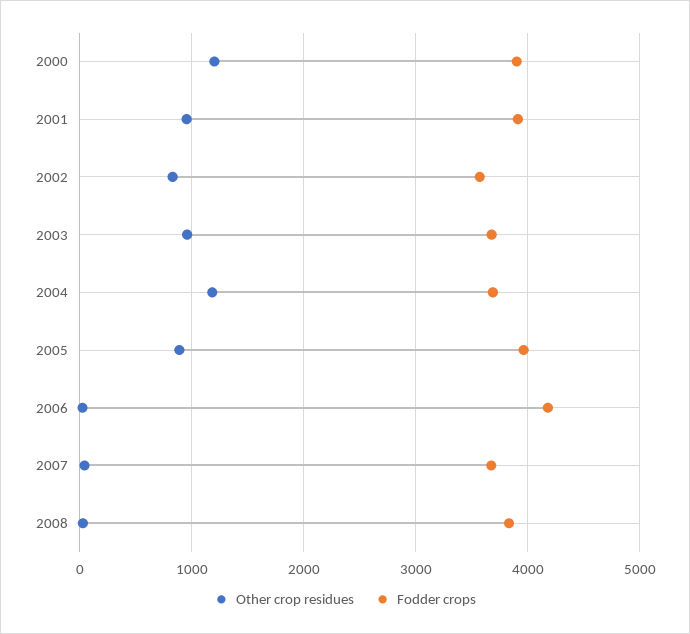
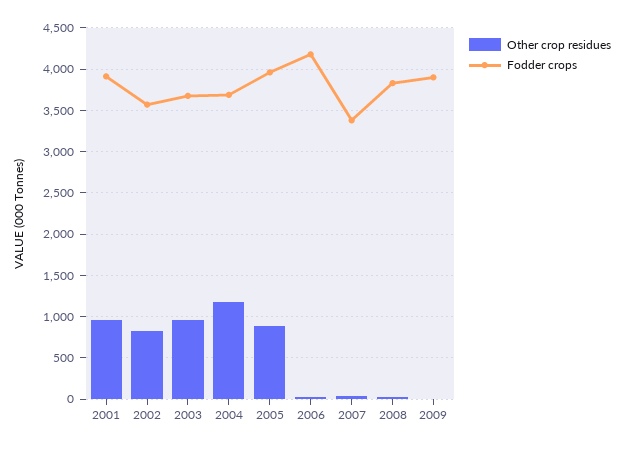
Other crop residues, 2000: 1200 -> none
Fodder crops, 2000: 3900 -> none
Fodder crops, 2007: 3700 -> 3400
Other crop residues, 2009: none -> 0
Fodder crops, 2009: none -> 3900

